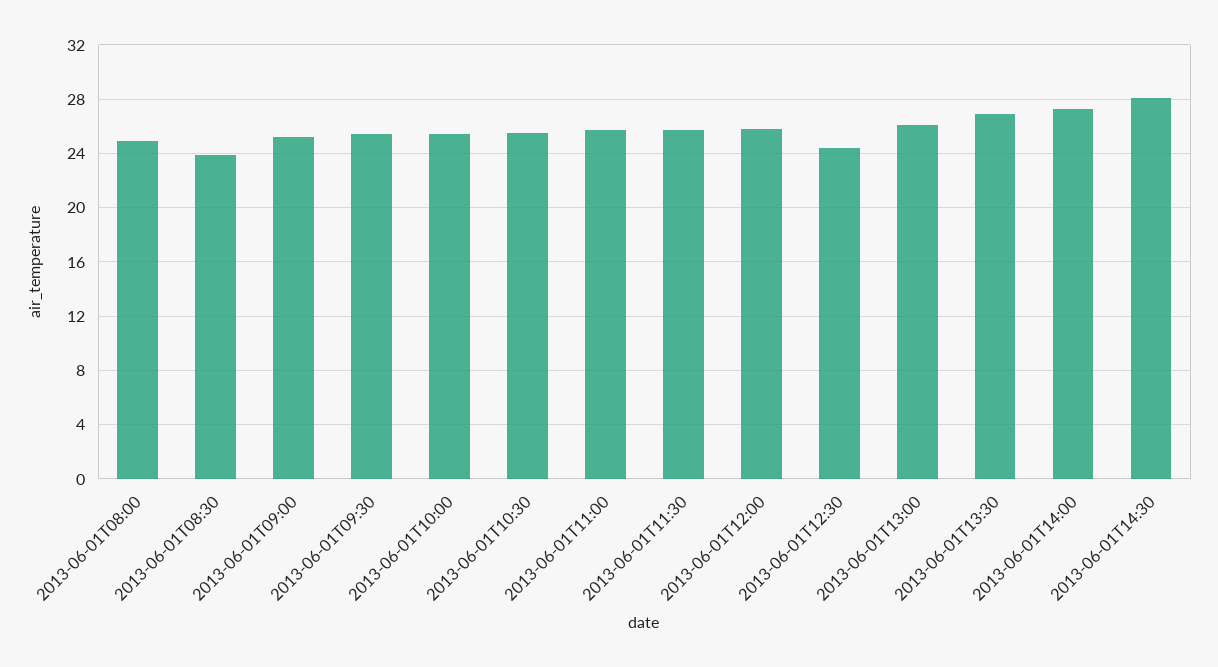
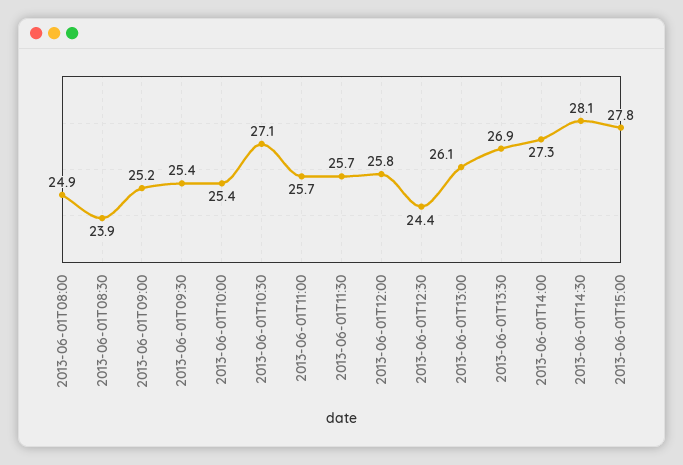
2013-06-01T10:30: 25.5 -> 27.1
2013-06-01T15:00: none -> 27.8

